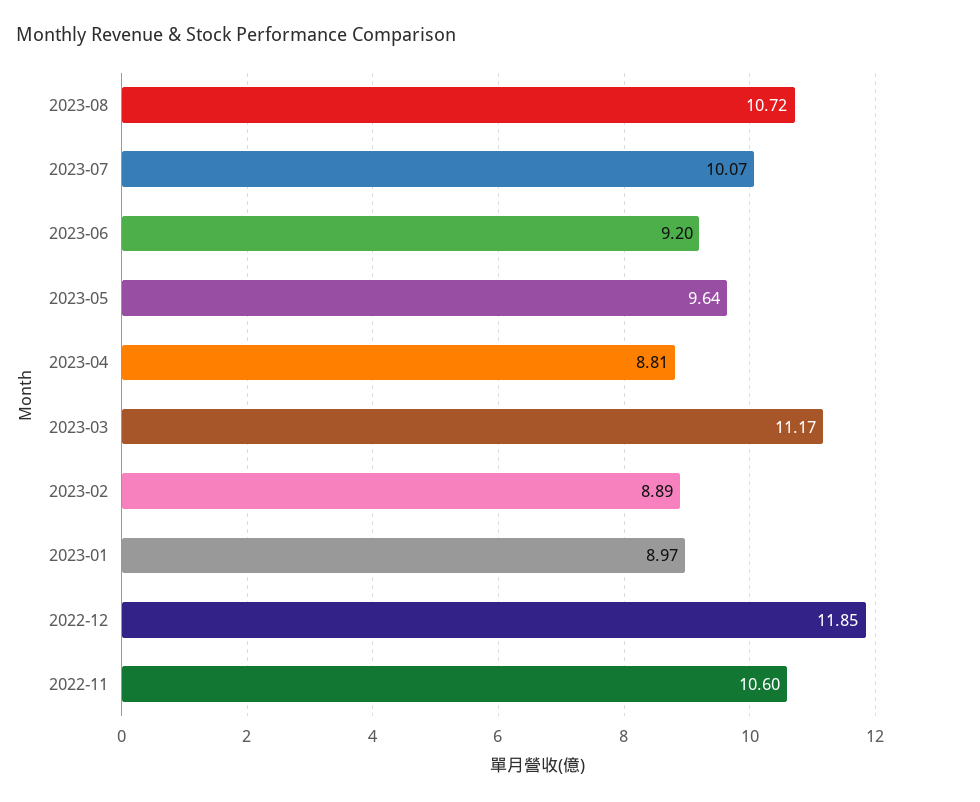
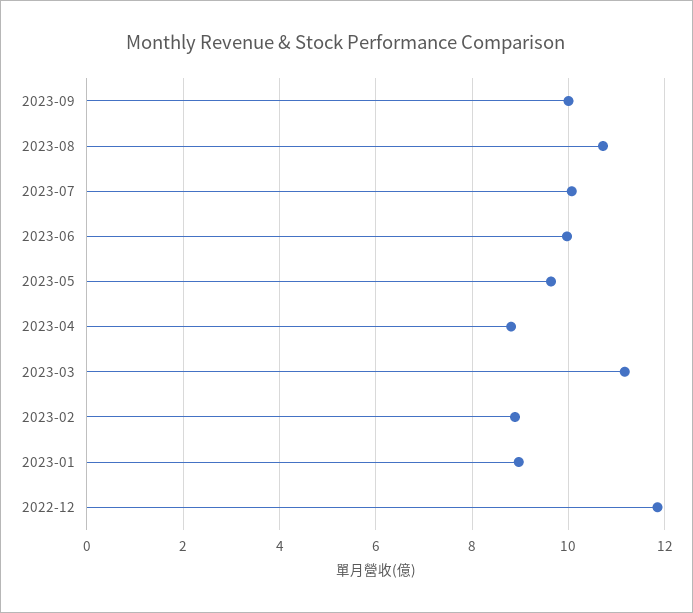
2023-06: 9.2 -> 10
2022-11: 10.6 -> none
2023-09: none -> 10

